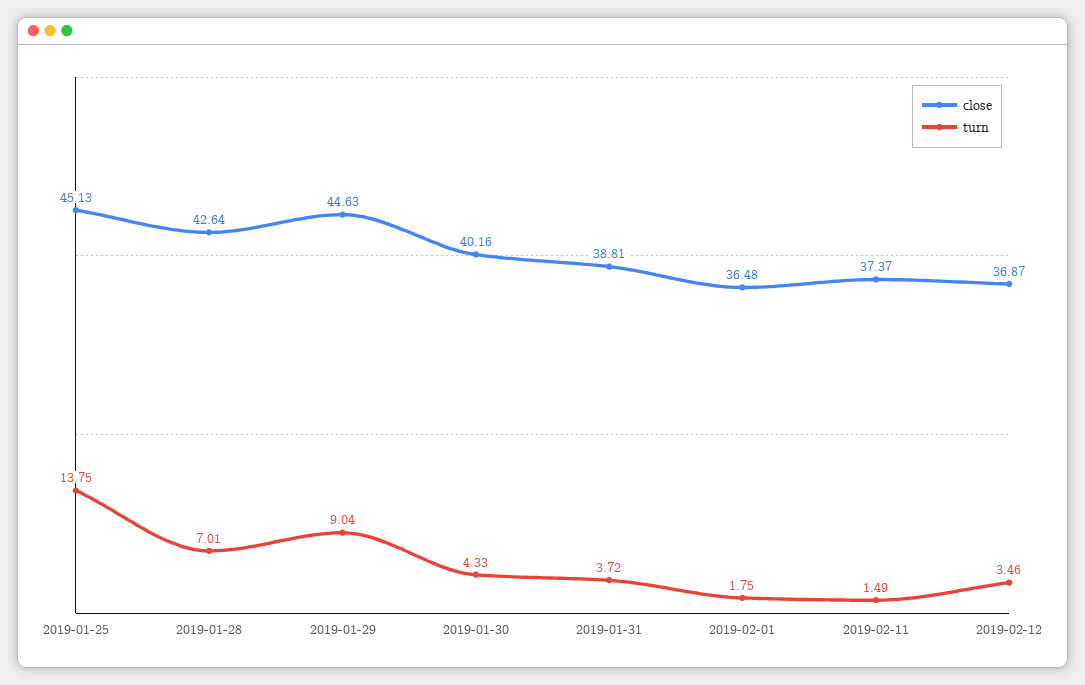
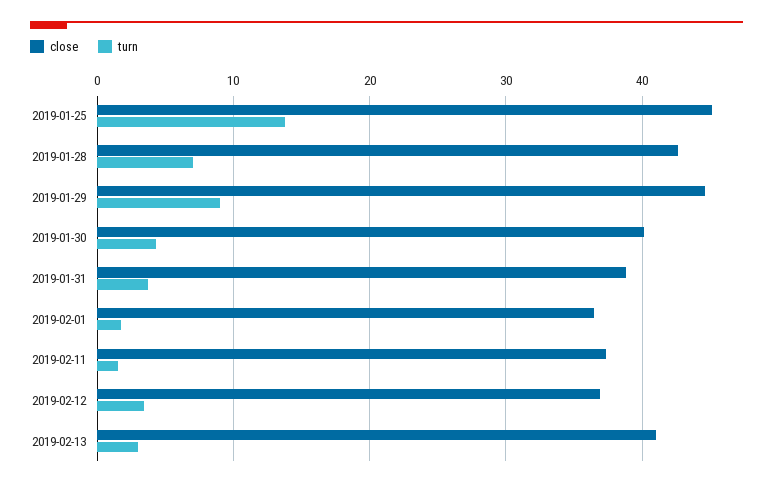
close, 2019-02-13: none -> 41
turn, 2019-02-13: none -> 3

